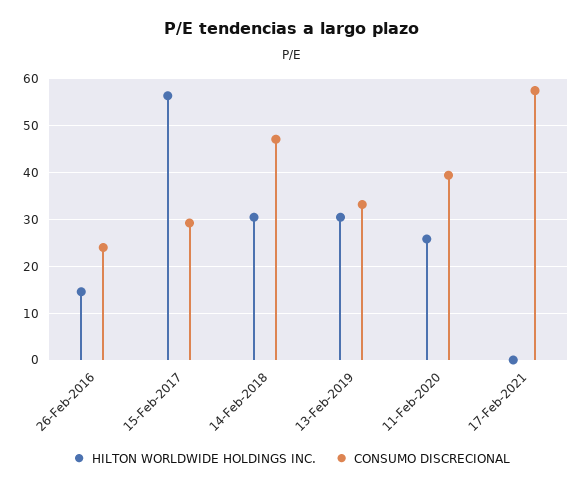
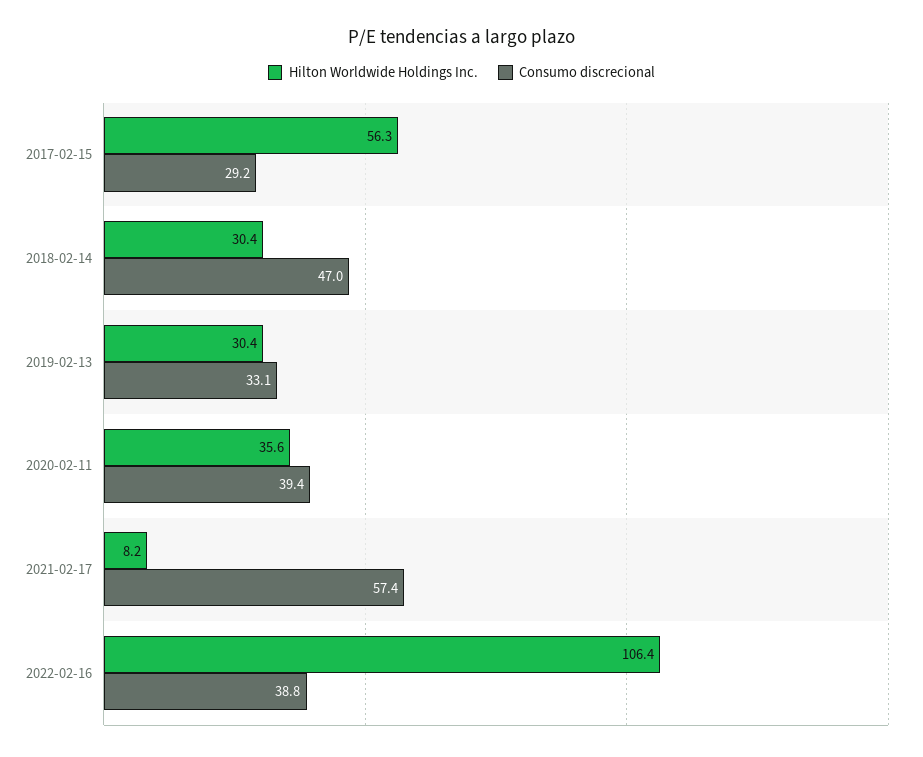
HILTON WORLDWIDE HOLDINGS INC., 26-Feb-2016: 14 -> none
CONSUMO DISCRECIONAL, 26-Feb-2016: 24 -> none
HILTON WORLDWIDE HOLDINGS INC., 11-Feb-2020: 26 -> 35.6
HILTON WORLDWIDE HOLDINGS INC., 17-Feb-2021: 0 -> 8.2
HILTON WORLDWIDE HOLDINGS INC., 2022-02-16: none -> 106.4
CONSUMO DISCRECIONAL, 2022-02-16: none -> 38.8

